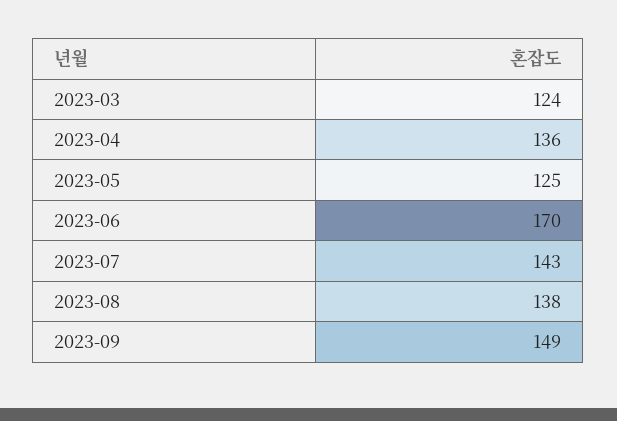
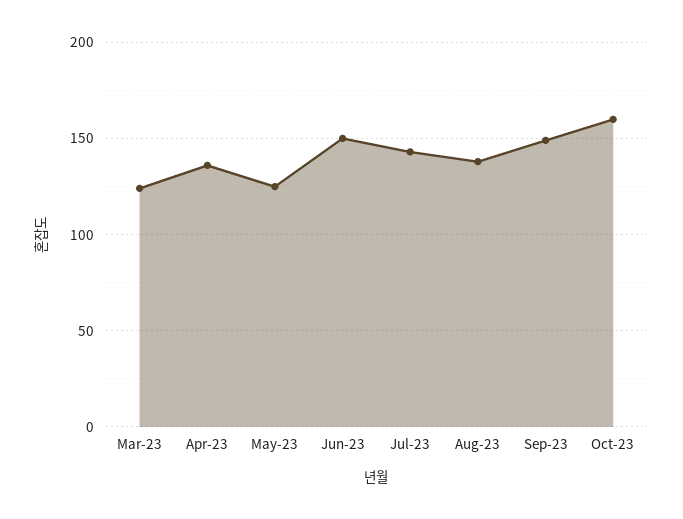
2023-06: 170 -> 150
Oct-23: none -> 160

